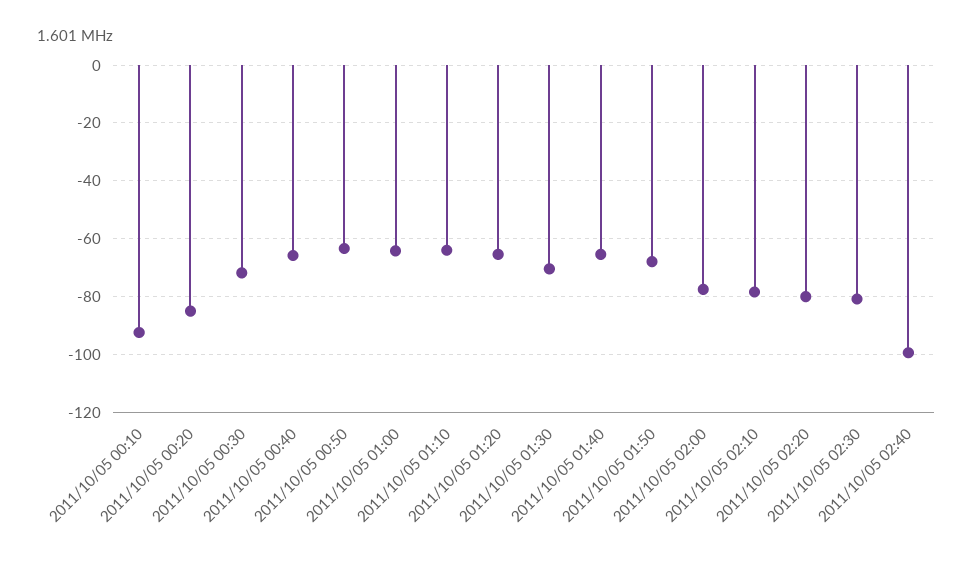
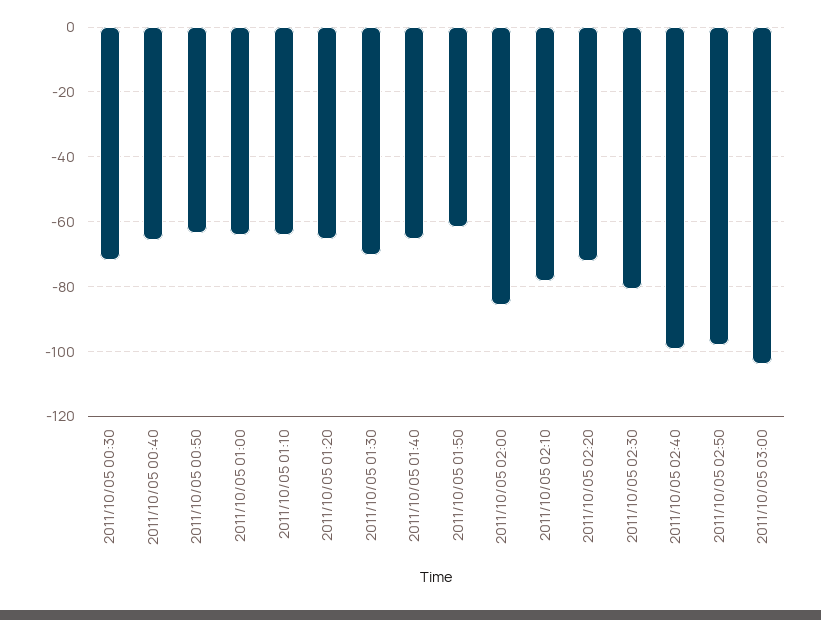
2011/10/05 00:10: -92.5 -> none
2011/10/05 00:20: -85 -> none
2011/10/05 01:50: -67.5 -> -62
2011/10/05 02:00: -77.5 -> -86
2011/10/05 02:20: -80 -> -72
2011/10/05 02:50: none -> -98
2011/10/05 03:00: none -> -104

